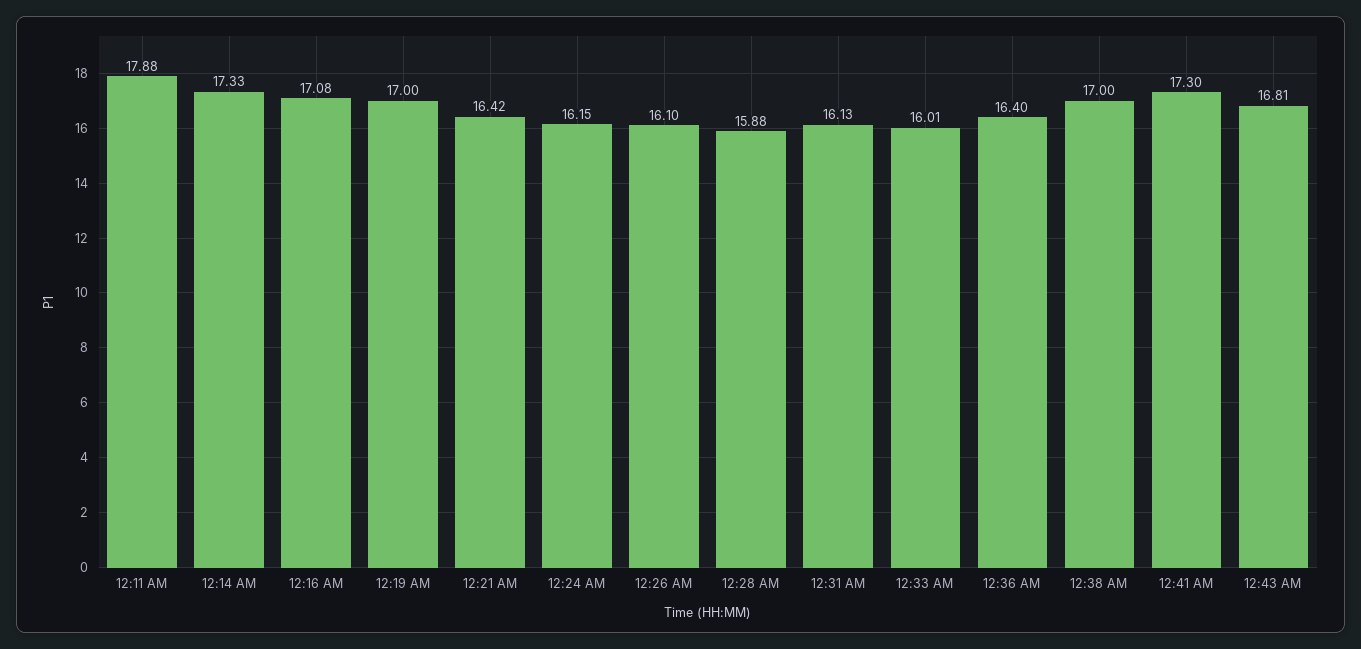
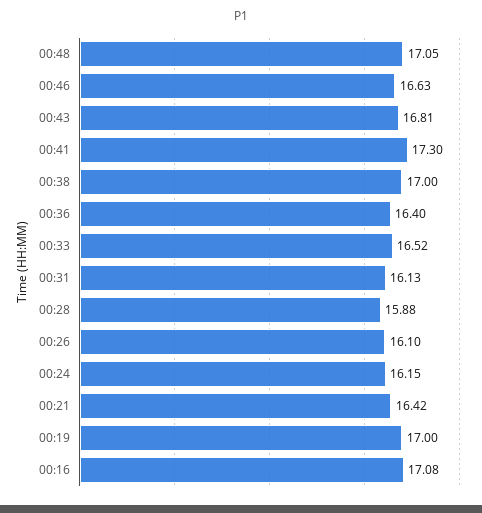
12:11 AM: 17.88 -> none
12:14 AM: 17.33 -> none
12:33 AM: 16.01 -> 16.52
00:48: none -> 17.05
00:46: none -> 16.63

